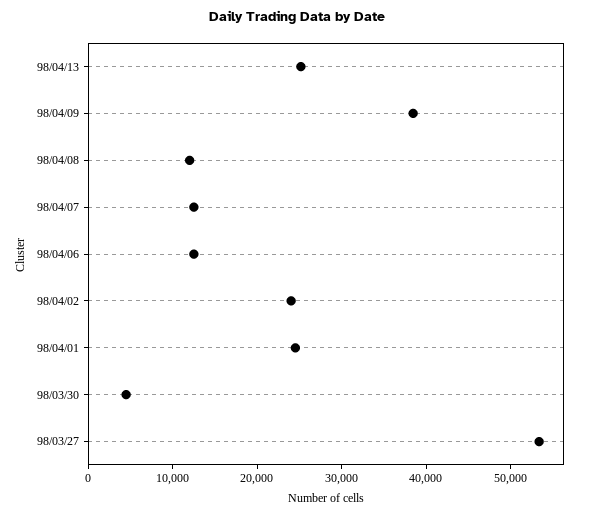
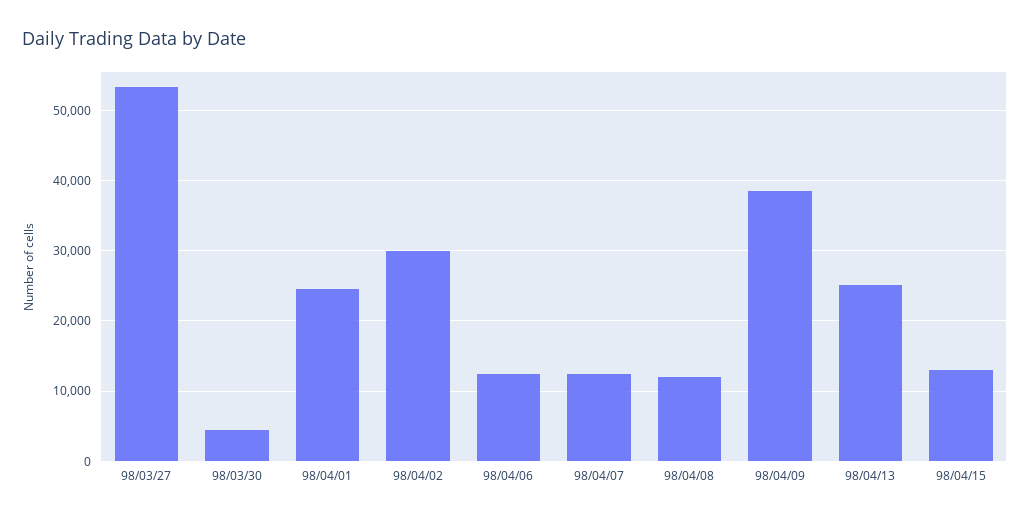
98/04/02: 24000 -> 30000
98/04/15: none -> 13000

